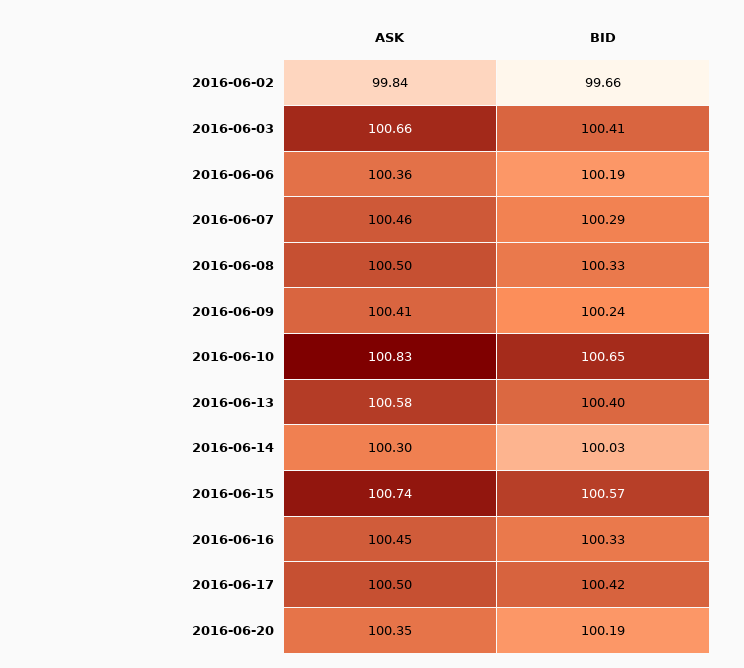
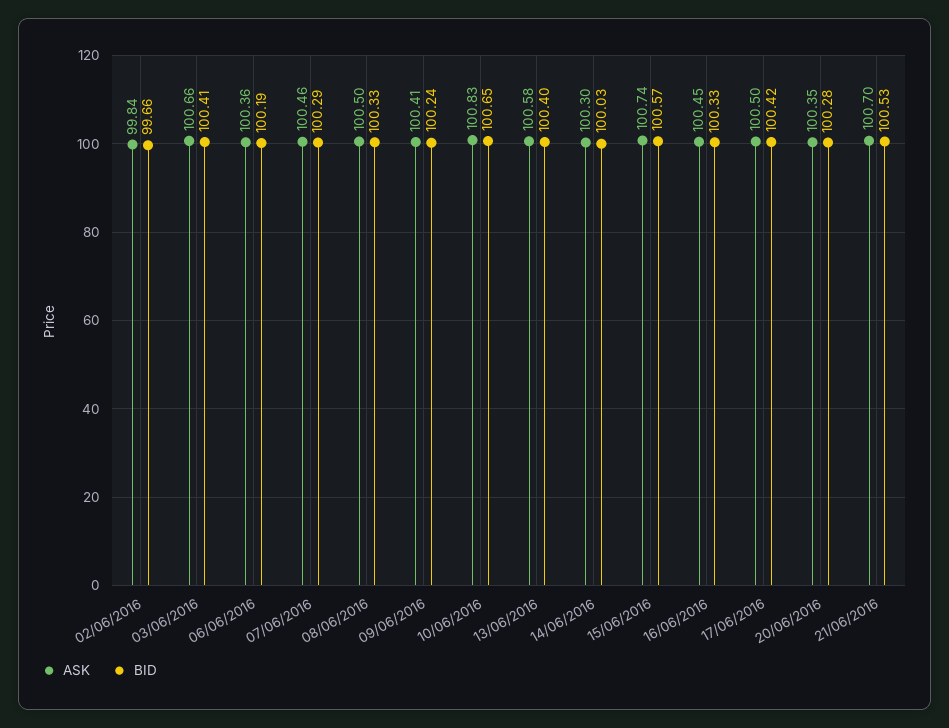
BID, 2016-06-20: 100.19 -> 100.28
ASK, 21/06/2016: none -> 100.7
BID, 21/06/2016: none -> 100.53

